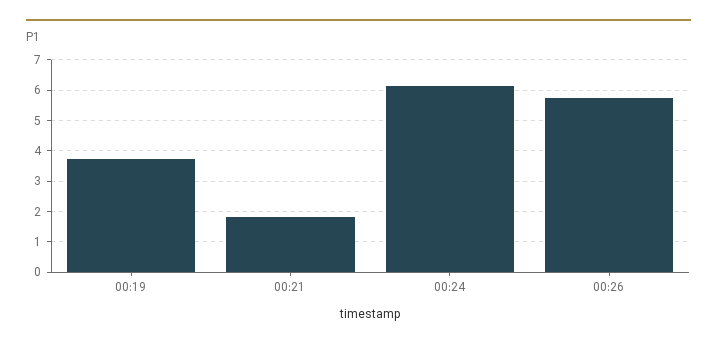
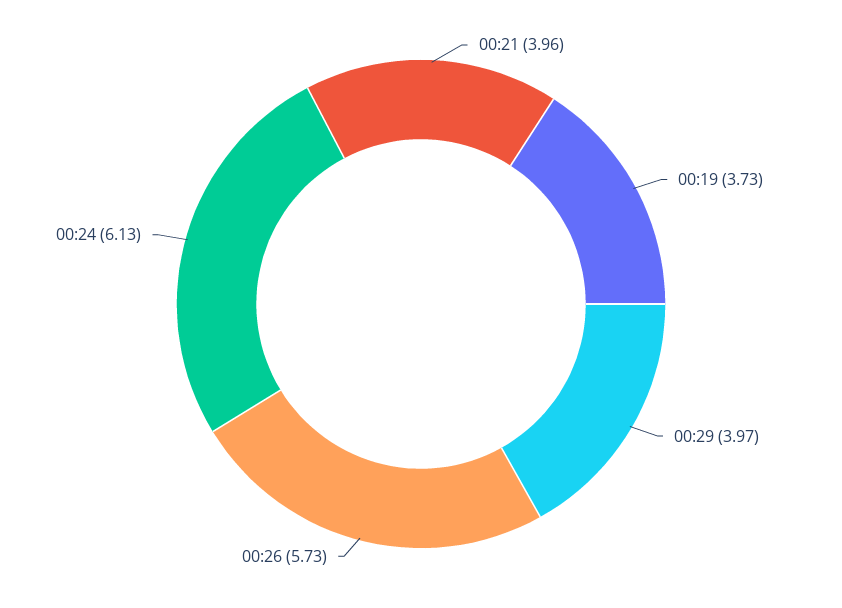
00:21: 1.8 -> 3.96
00:29: none -> 3.97

